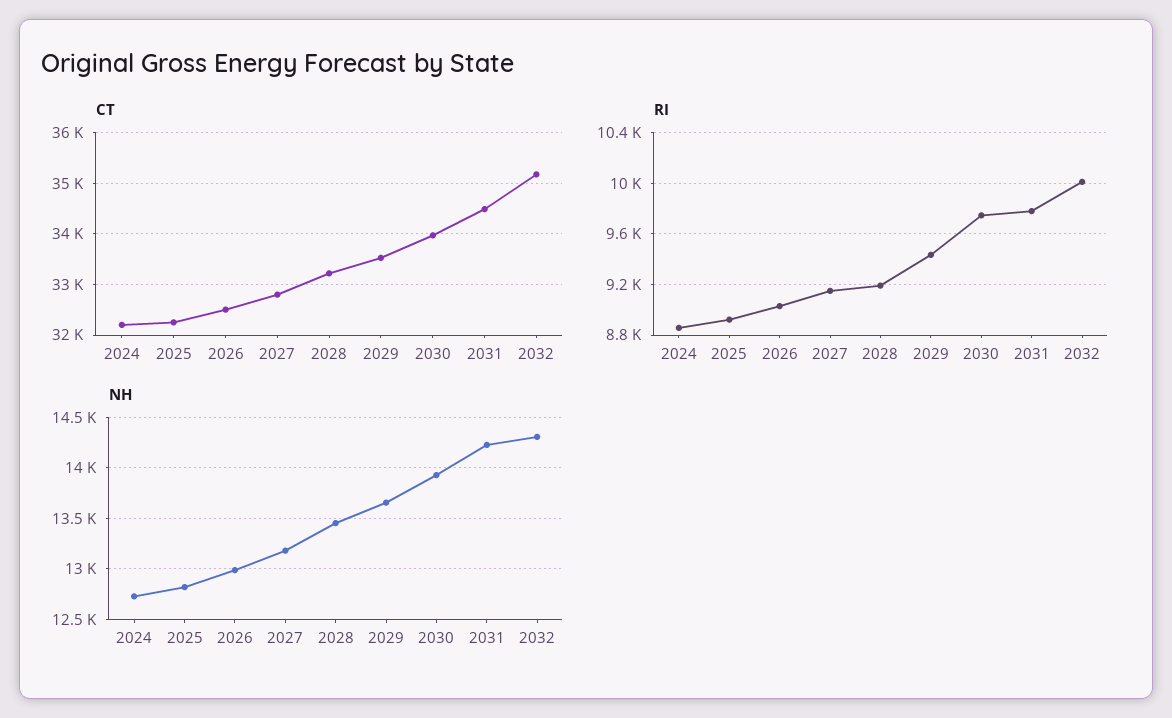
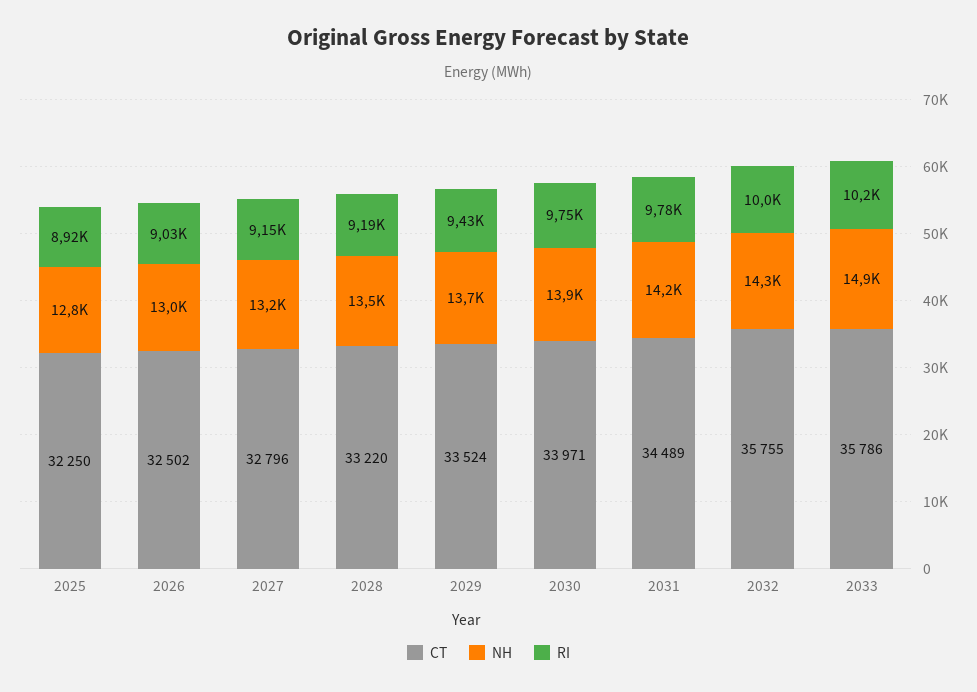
CT, 2024: 32200 -> none
CT, 2032: 35200 -> 35755
RI, 2024: 8850 -> none
NH, 2024: 12700 -> none
CT, 2033: none -> 35786
NH, 2033: none -> 14900
RI, 2033: none -> 10200

